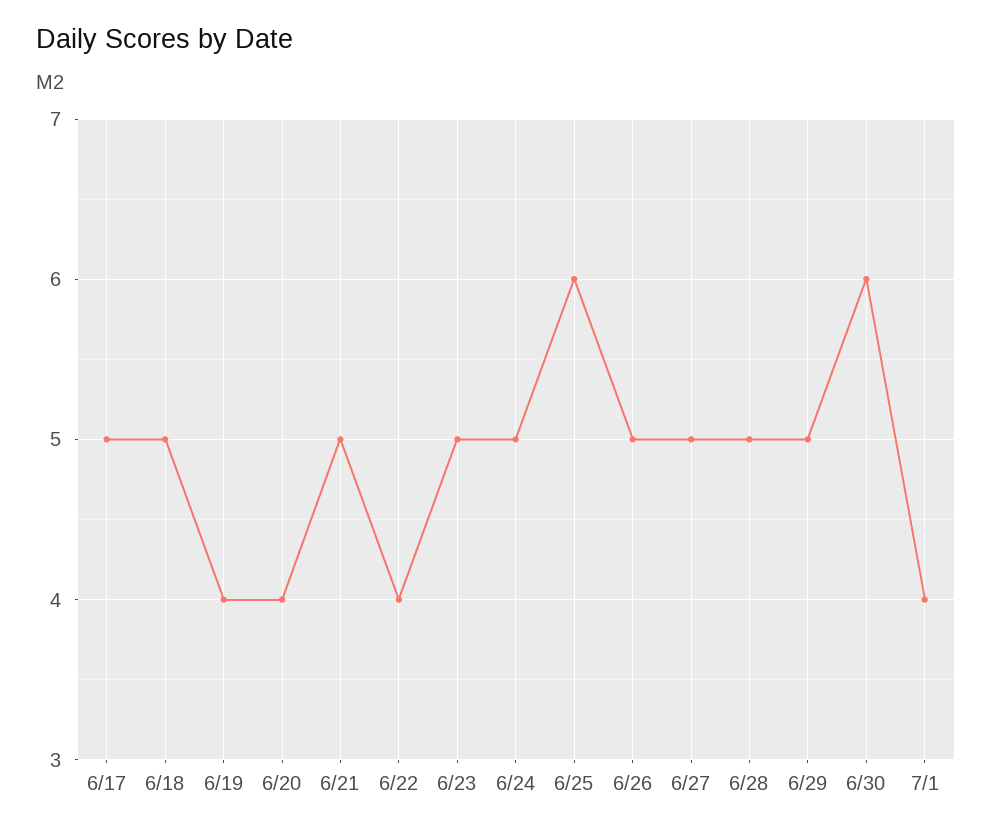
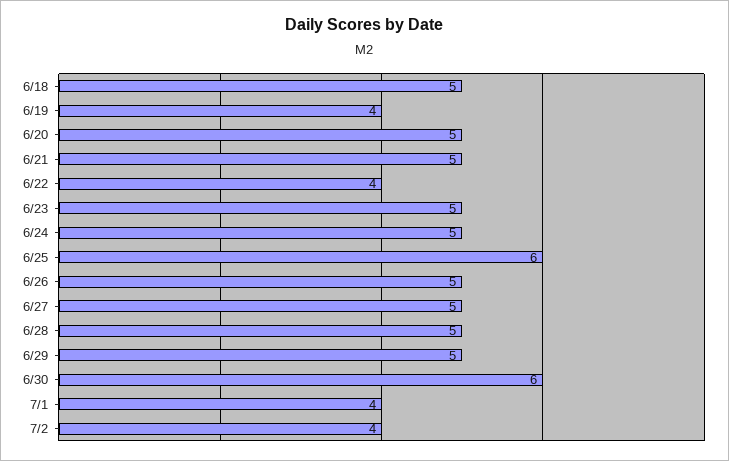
6/17: 5 -> none
6/20: 4 -> 5
7/2: none -> 4

